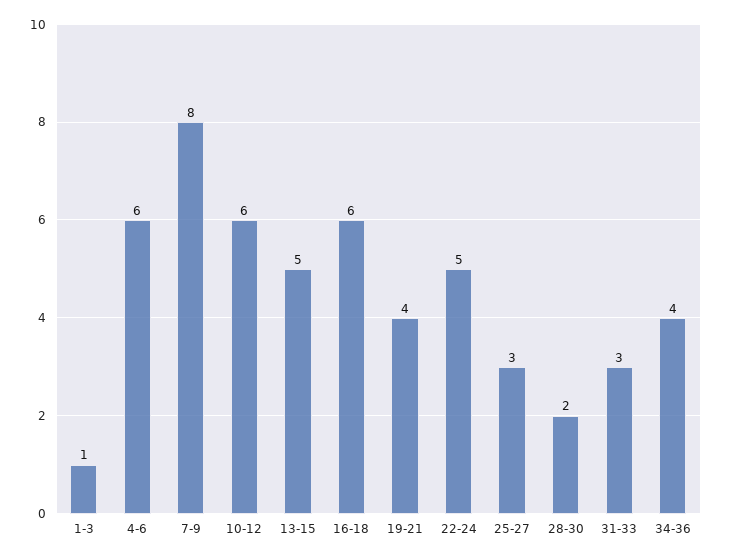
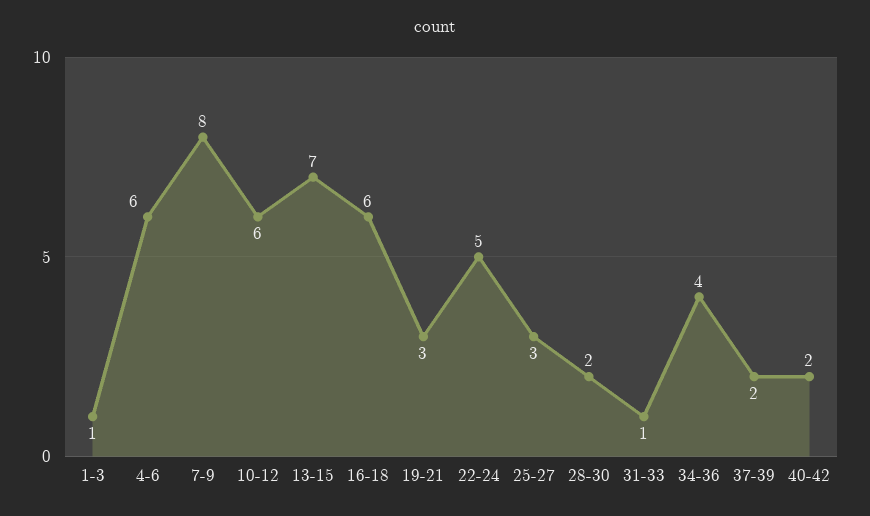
13-15: 5 -> 7
19-21: 4 -> 3
31-33: 3 -> 1
37-39: none -> 2
40-42: none -> 2

